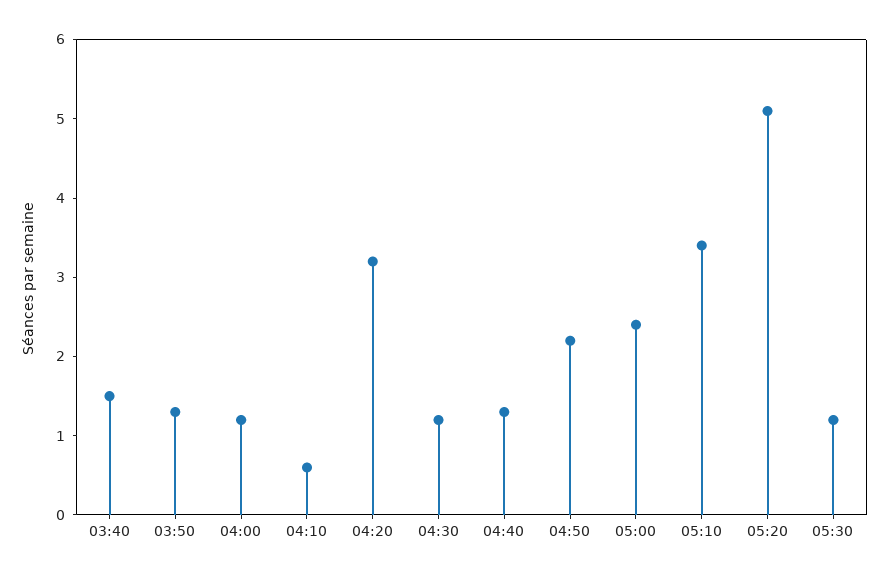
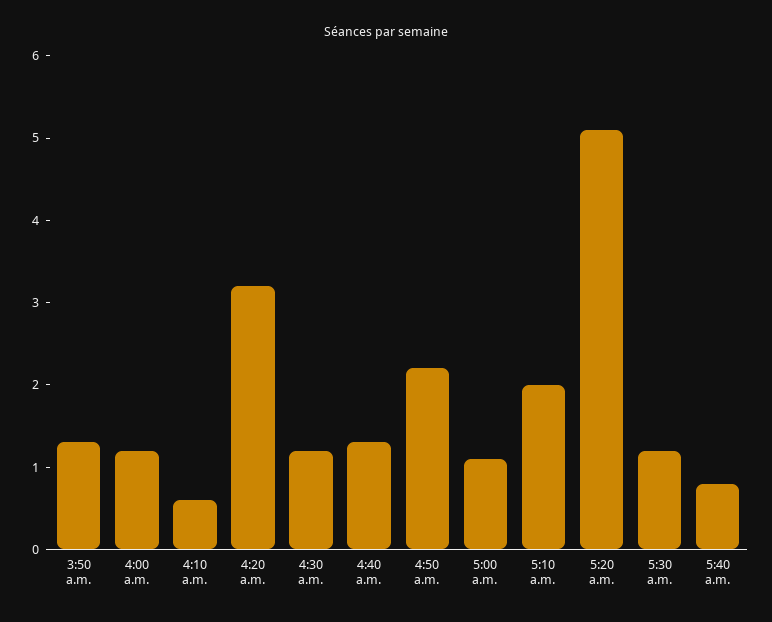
03:40: 1.5 -> none
05:00: 2.5 -> 1.1
05:10: 3.5 -> 2
5:40 a.m.: none -> 0.8

